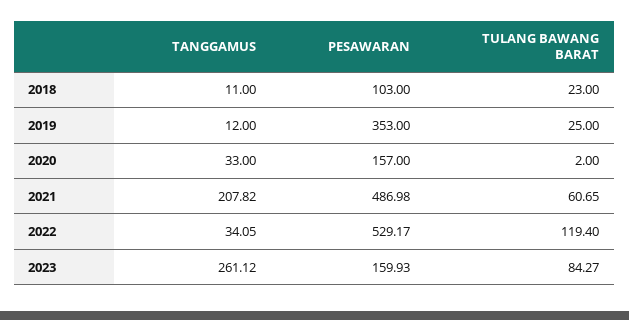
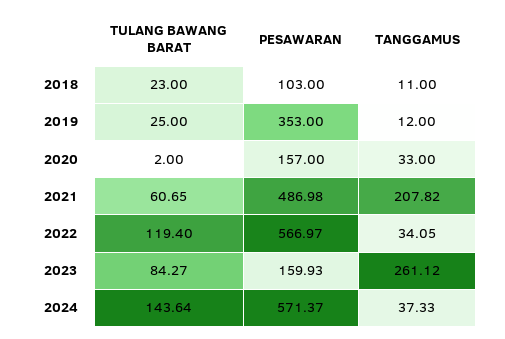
PESAWARAN, 2022: 529.17 -> 566.97
TULANG BAWANG BARAT, 2024: none -> 143.64
PESAWARAN, 2024: none -> 571.37
TANGGAMUS, 2024: none -> 37.33

